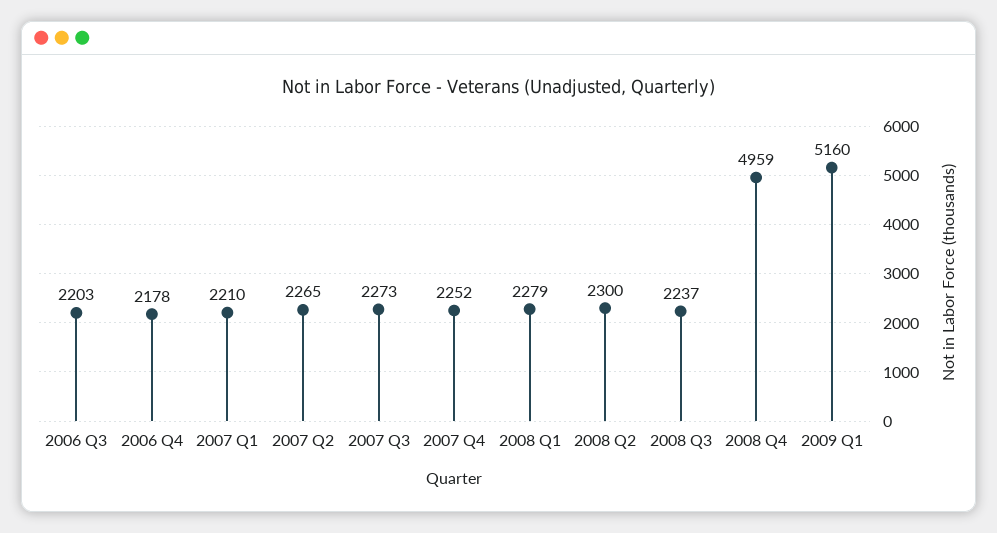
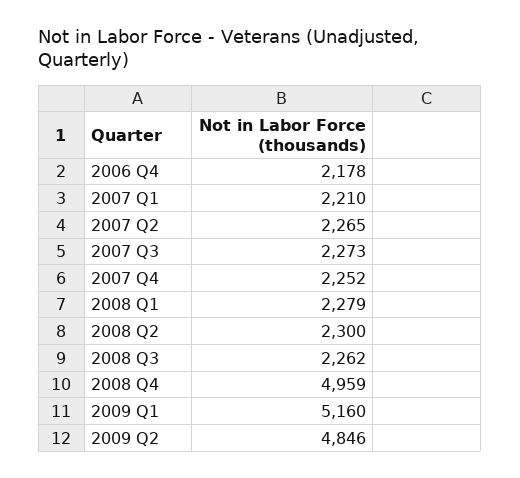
2006 Q3: 2203 -> none
2008 Q3: 2237 -> 2262
2009 Q2: none -> 4846

